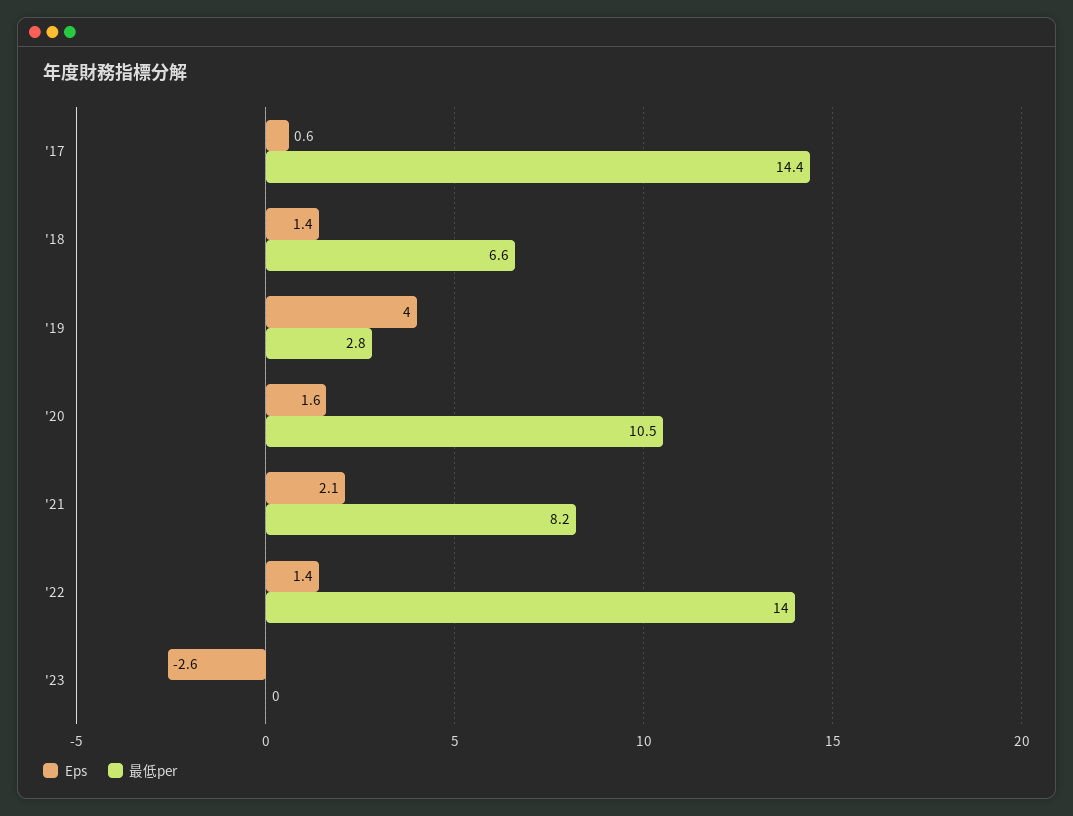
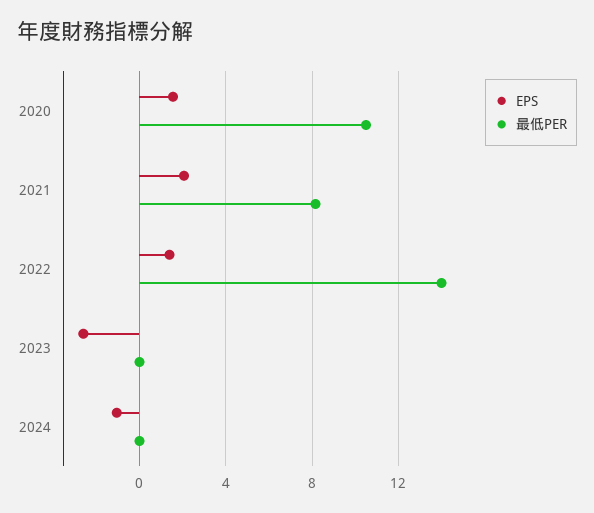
Eps, '17: 0.6 -> none
最低per, '17: 14.4 -> none
Eps, '18: 1.4 -> none
最低per, '18: 6.6 -> none
Eps, '19: 4 -> none
最低per, '19: 2.8 -> none
Eps, 2024: none -> -1
最低per, 2024: none -> 0

